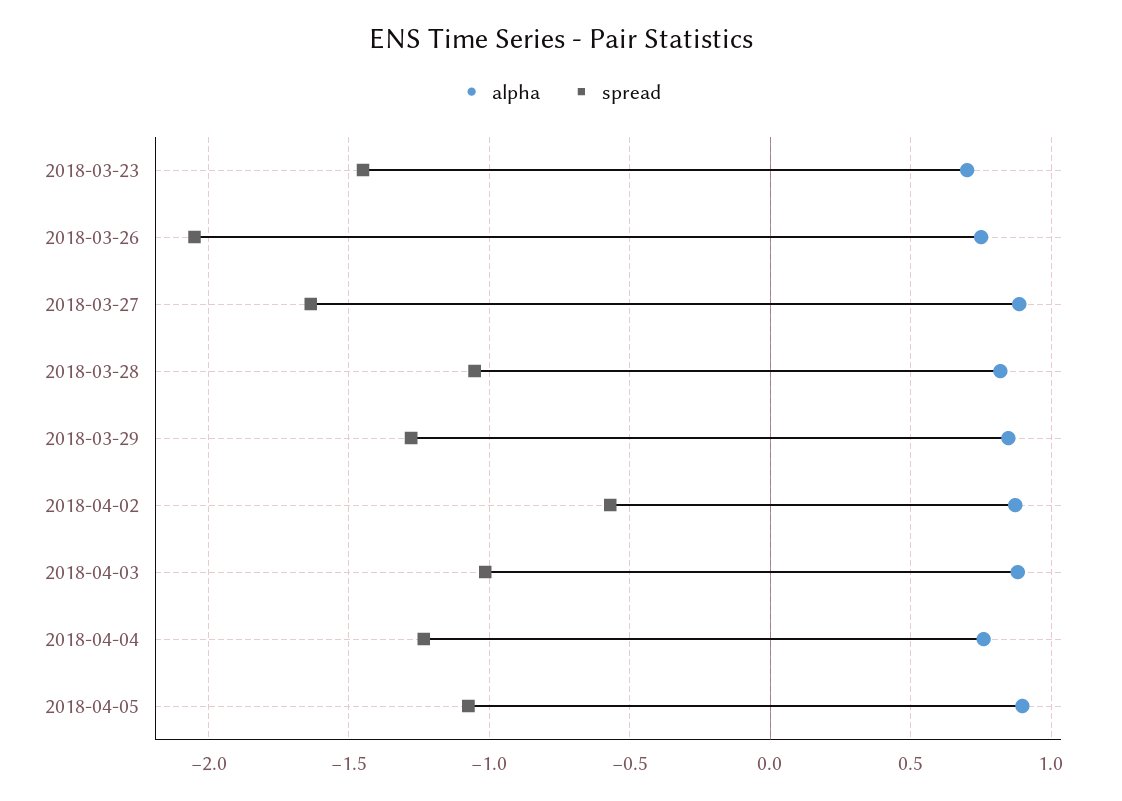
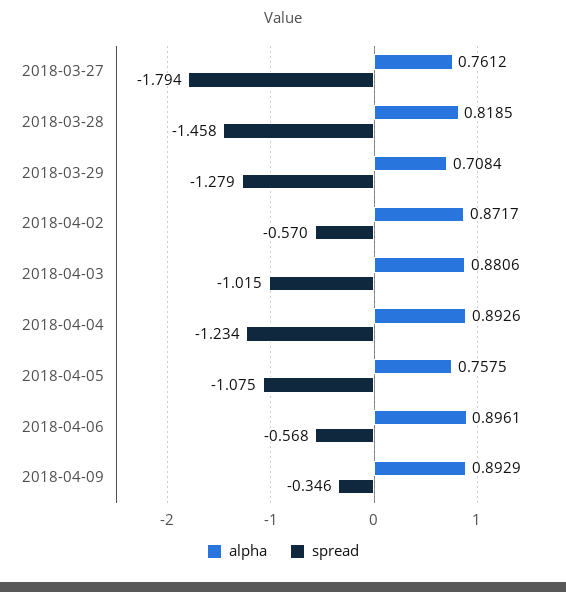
alpha, 2018-03-23: 0.7 -> none
spread, 2018-03-23: -1.45 -> none
alpha, 2018-03-26: 0.75 -> none
spread, 2018-03-26: -2.05 -> none
alpha, 2018-03-27: 0.9 -> 0.7612
spread, 2018-03-27: -1.65 -> -1.794
spread, 2018-03-28: -1.05 -> -1.458
alpha, 2018-03-29: 0.85 -> 0.7084
alpha, 2018-04-04: 0.75 -> 0.8926
alpha, 2018-04-05: 0.9 -> 0.7575
alpha, 2018-04-06: none -> 0.8961
spread, 2018-04-06: none -> -0.568
alpha, 2018-04-09: none -> 0.8929
spread, 2018-04-09: none -> -0.346

